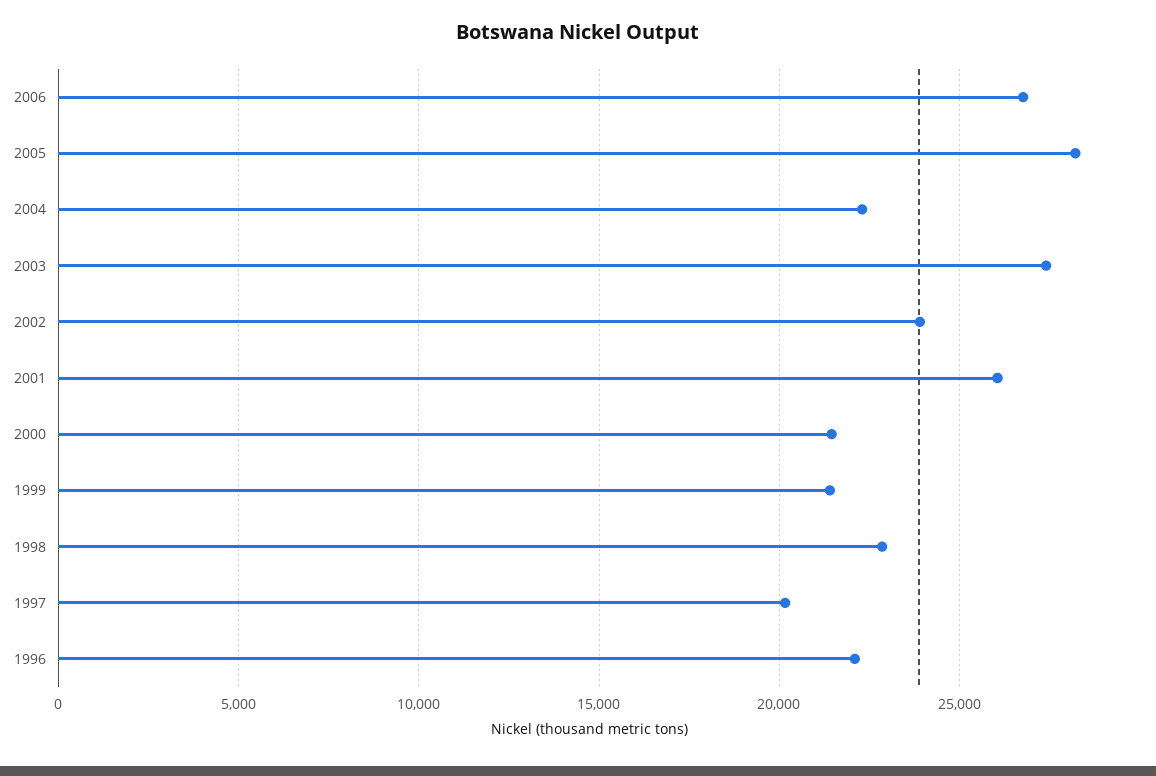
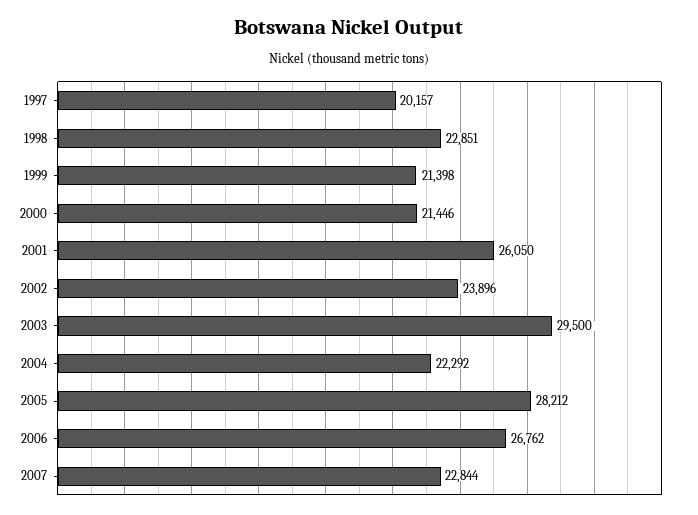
2003: 27500 -> 29500
1996: 22000 -> none
2007: none -> 22844

